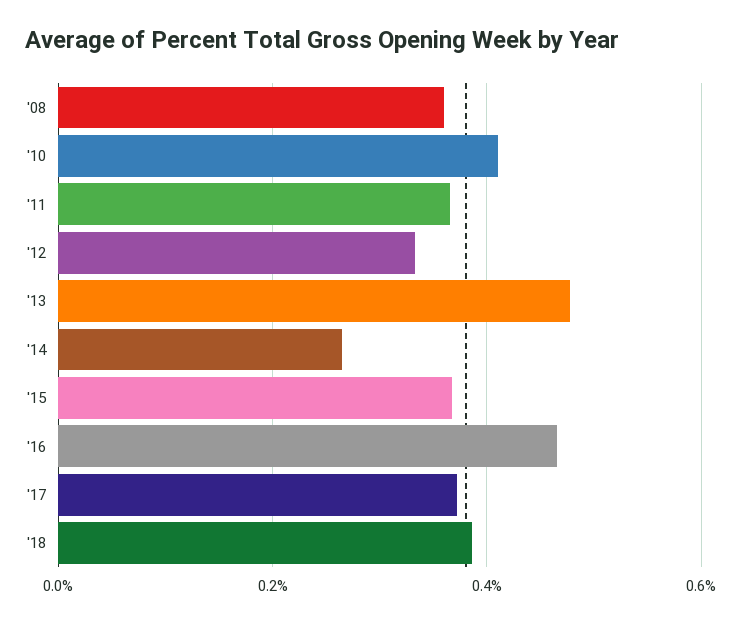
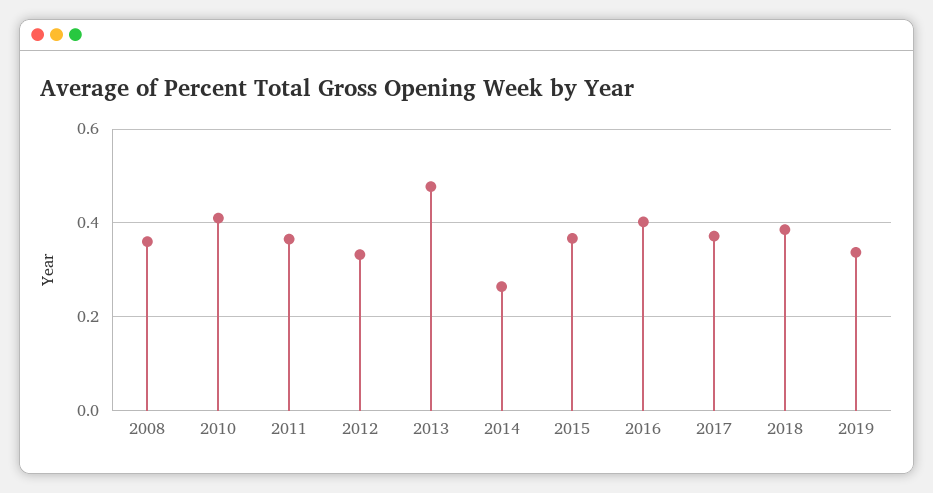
'16: 0.46 -> 0.4
2019: none -> 0.34

